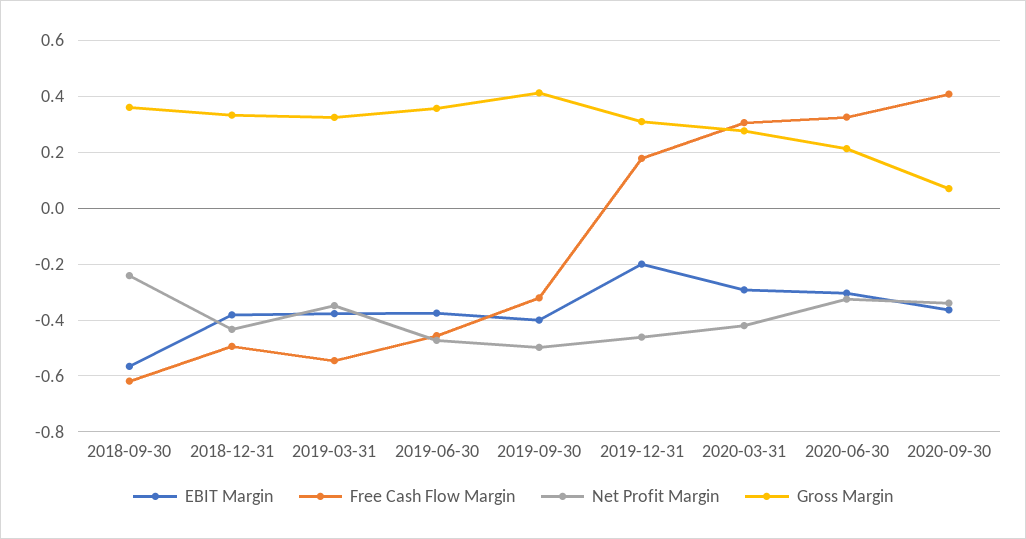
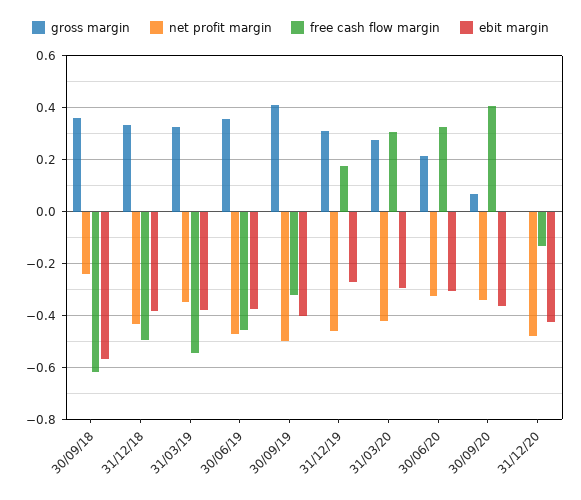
EBIT Margin, 2019-12-31: -0.2 -> -0.275
Gross Margin, 31/12/20: none -> 0
Net Profit Margin, 31/12/20: none -> -0.475
Free Cash Flow Margin, 31/12/20: none -> -0.125
EBIT Margin, 31/12/20: none -> -0.425

